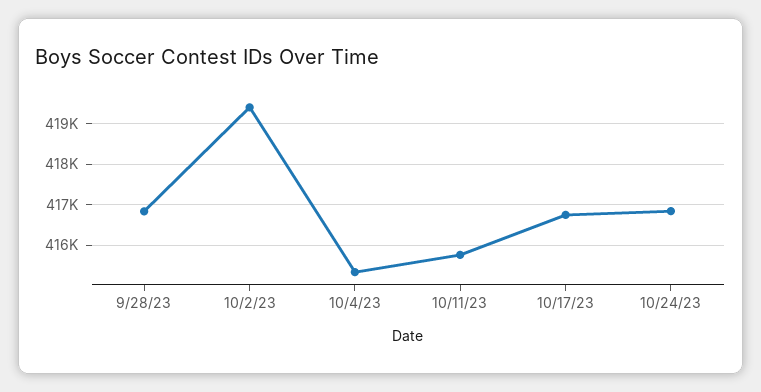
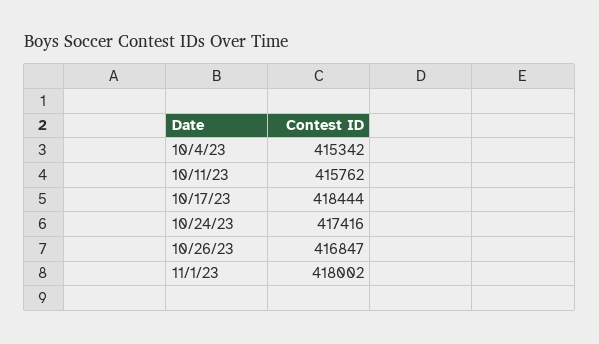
9/28/23: 416800 -> none
10/2/23: 419400 -> none
10/17/23: 416800 -> 418444
10/24/23: 416800 -> 417416
10/26/23: none -> 416847
11/1/23: none -> 418002

